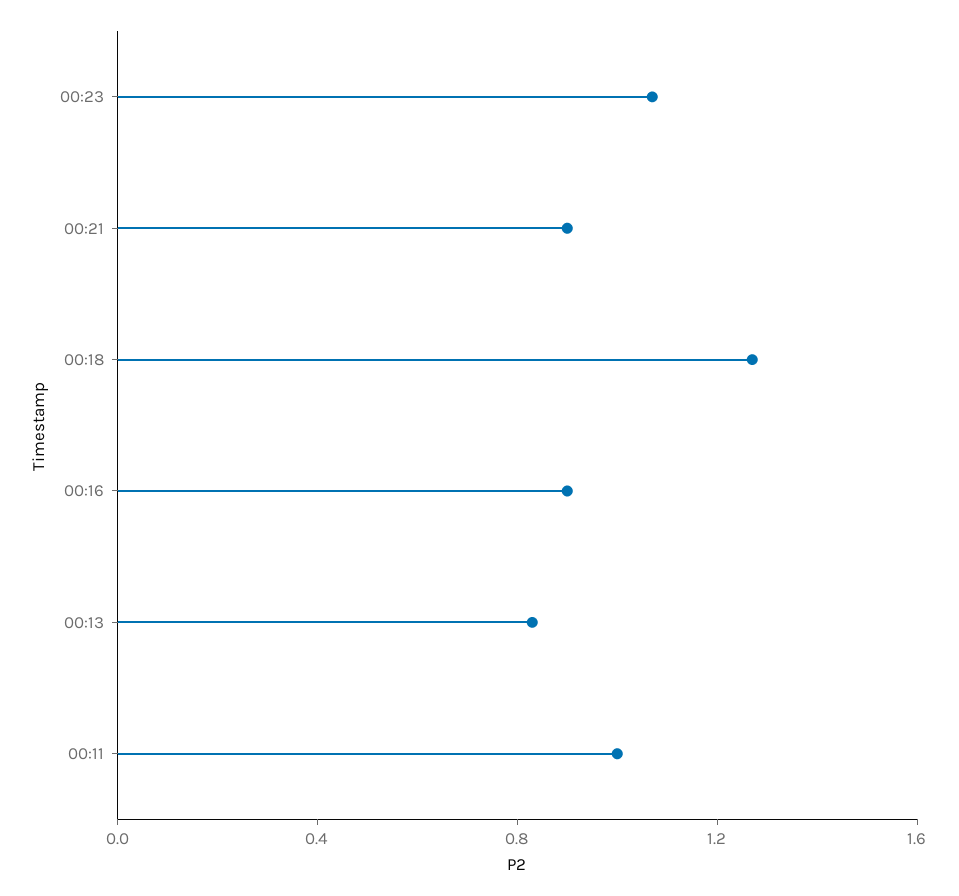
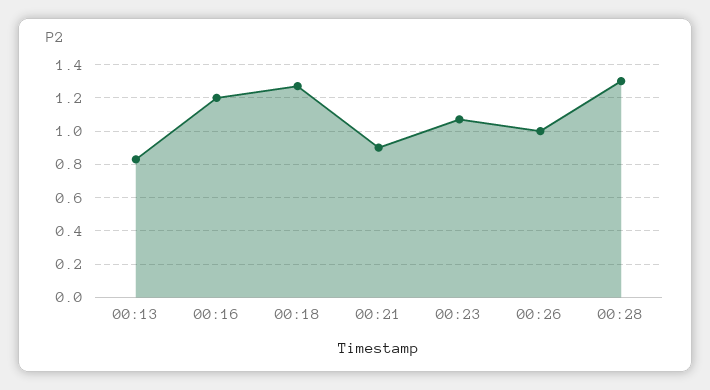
00:16: 0.9 -> 1.2
00:11: 1 -> none
00:26: none -> 1
00:28: none -> 1.3

